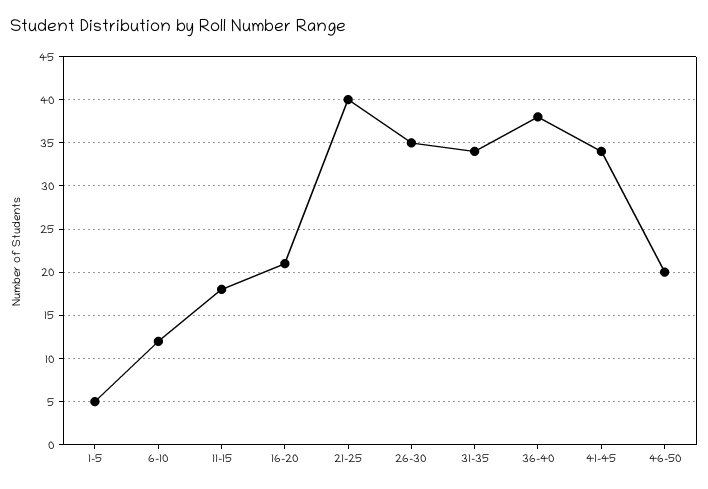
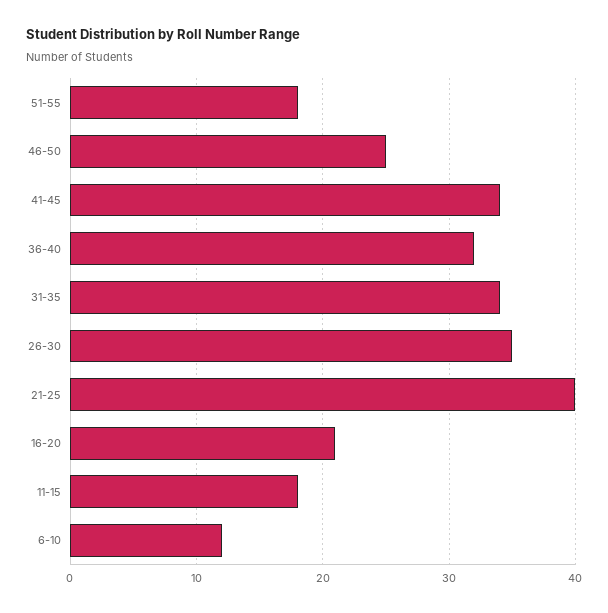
1-5: 5 -> none
36-40: 38 -> 32
46-50: 20 -> 25
51-55: none -> 18

